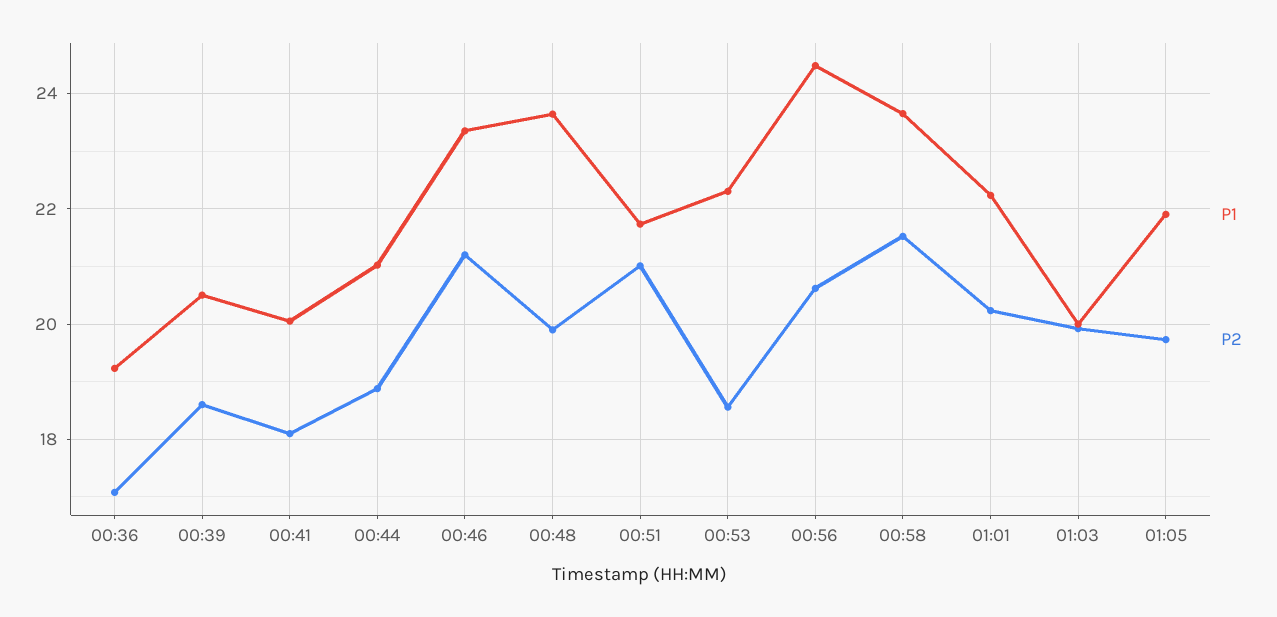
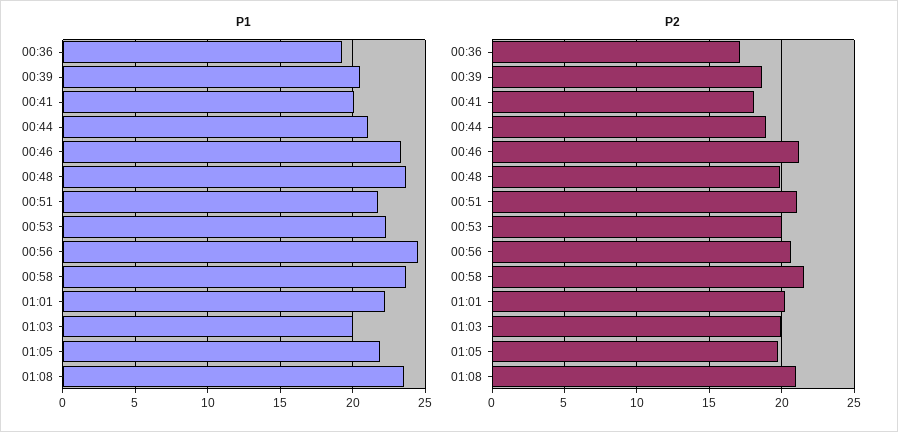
P2, 00:53: 18.6 -> 20
P1, 01:08: none -> 23.5
P2, 01:08: none -> 21

